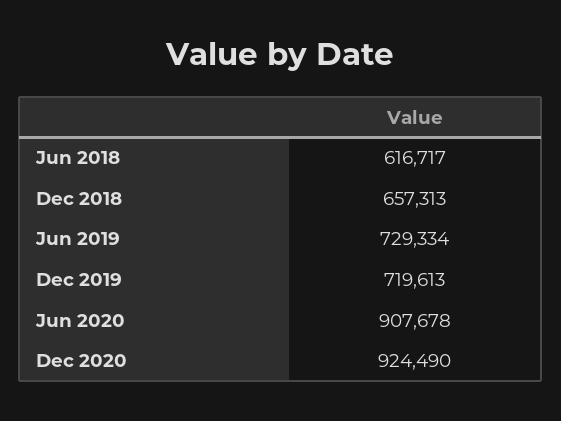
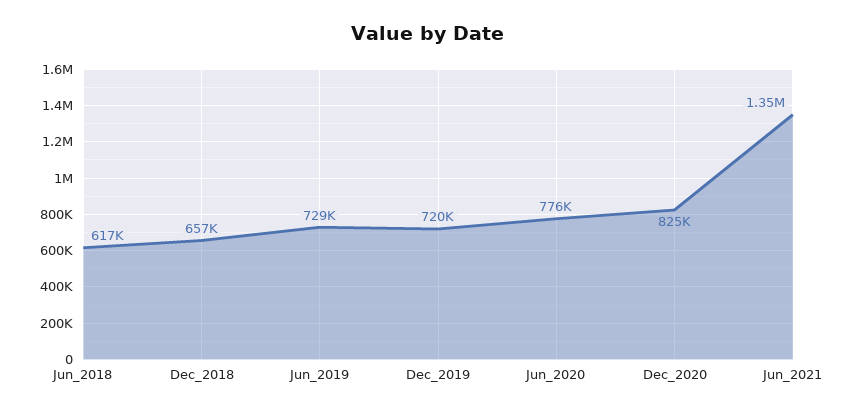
Jun 2020: 907678 -> 776000
Dec 2020: 924490 -> 825000
Jun_2021: none -> 1350000

